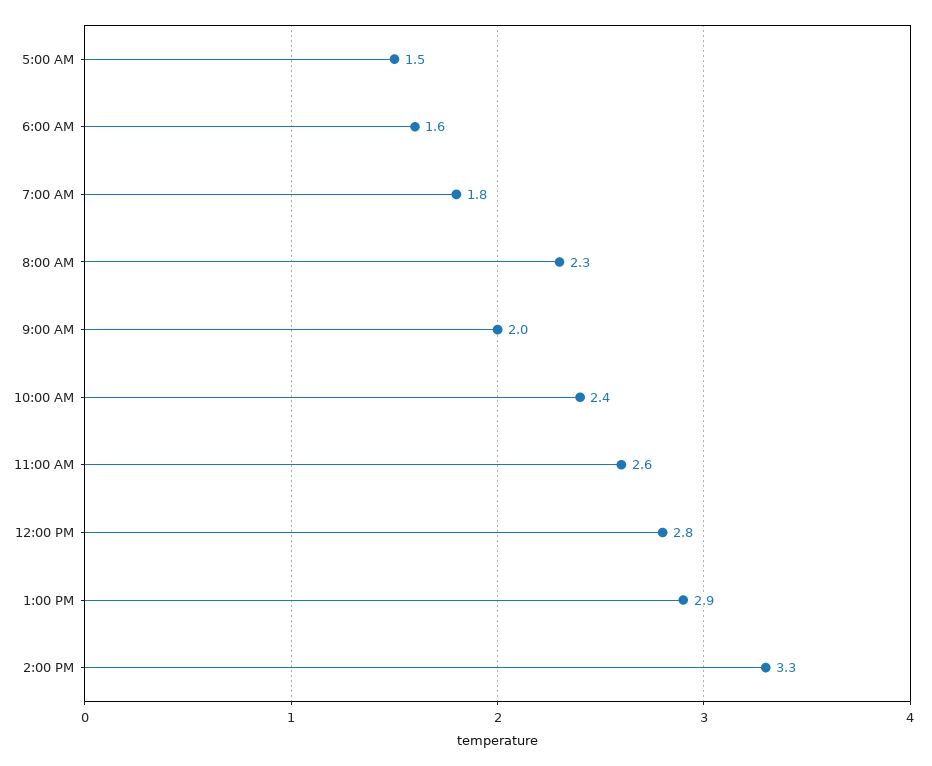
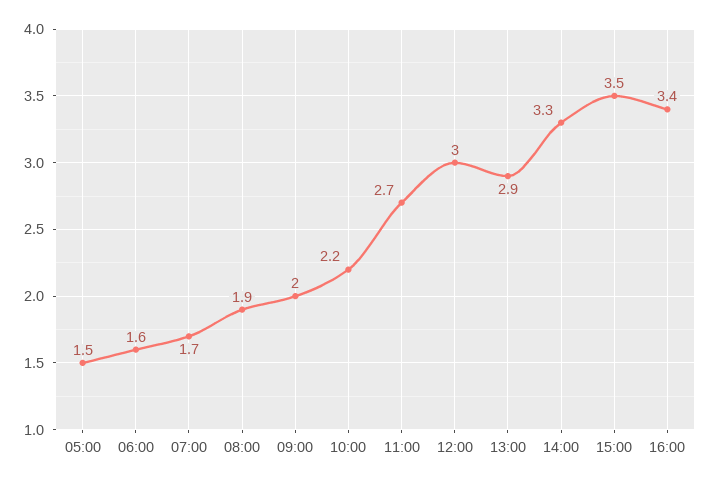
7:00 AM: 1.8 -> 1.7
8:00 AM: 2.3 -> 1.9
10:00 AM: 2.4 -> 2.2
11:00 AM: 2.6 -> 2.7
12:00 PM: 2.8 -> 3
15:00: none -> 3.5
16:00: none -> 3.4

